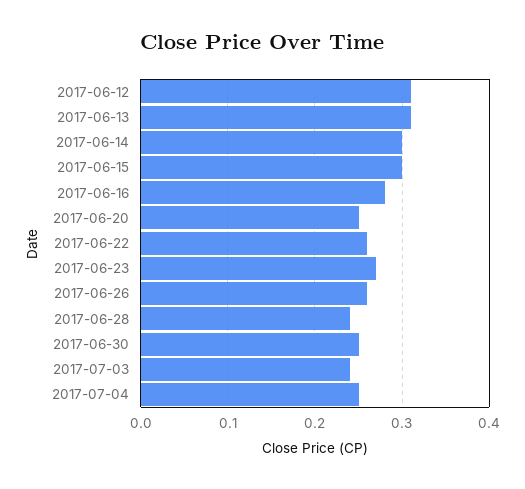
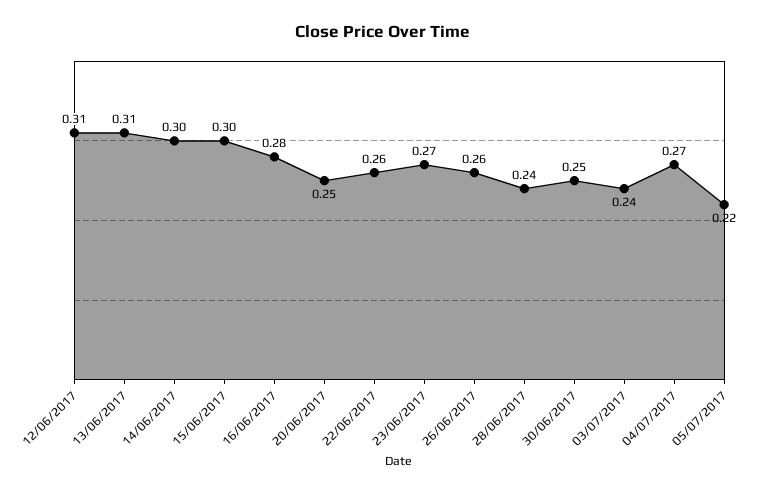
2017-07-04: 0.25 -> 0.27
05/07/2017: none -> 0.22

